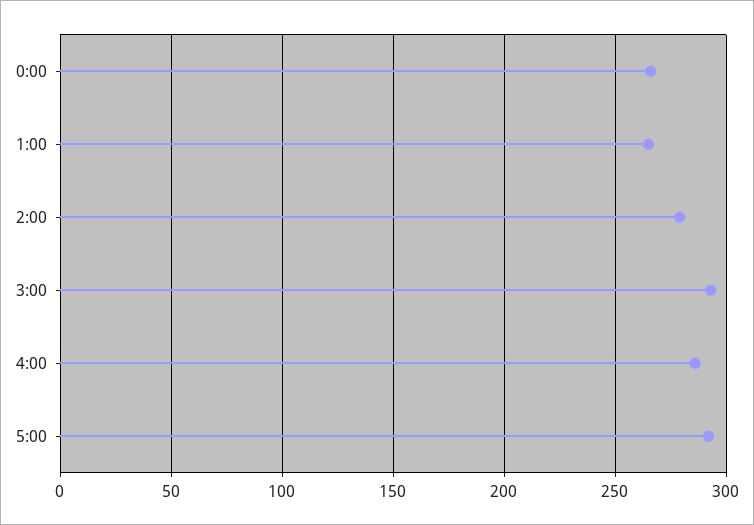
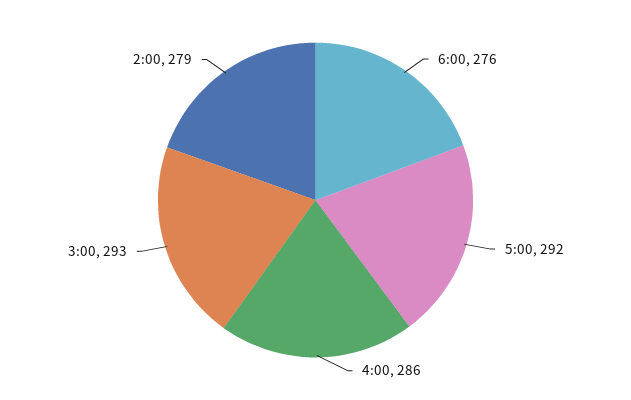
0:00: 265 -> none
1:00: 265 -> none
6:00: none -> 276

